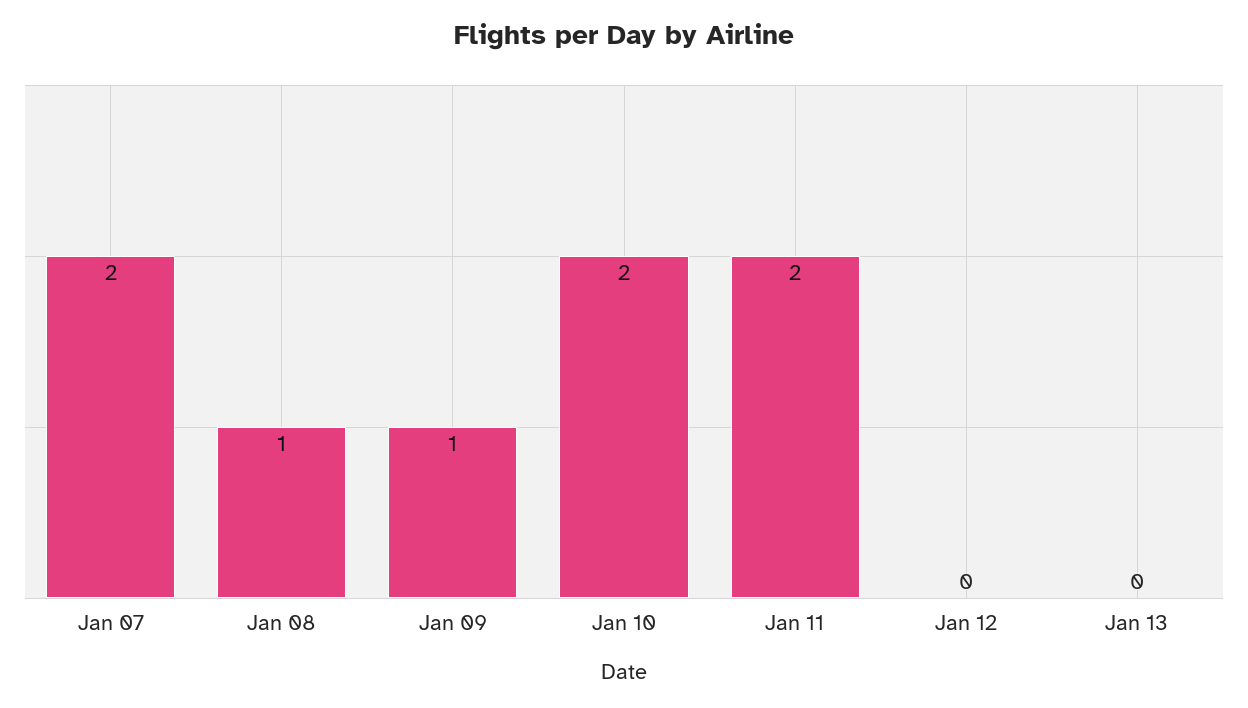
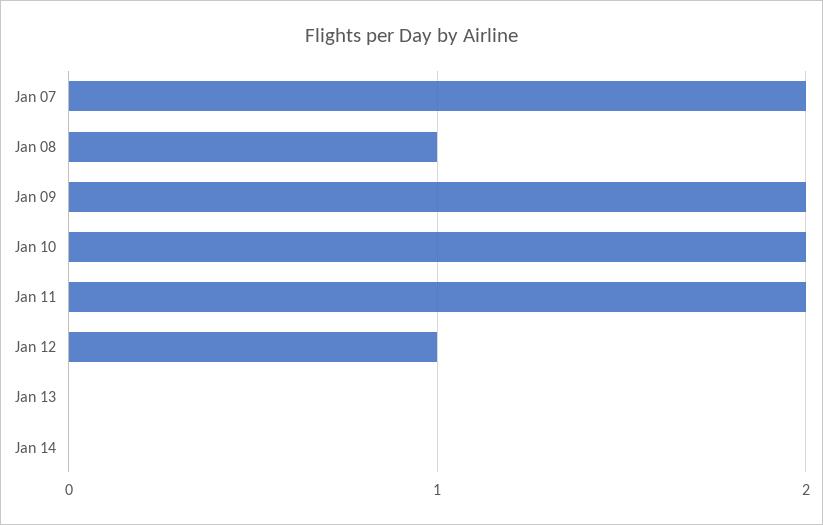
Jan 09: 1 -> 2
Jan 12: 0 -> 1
Jan 14: none -> 0

